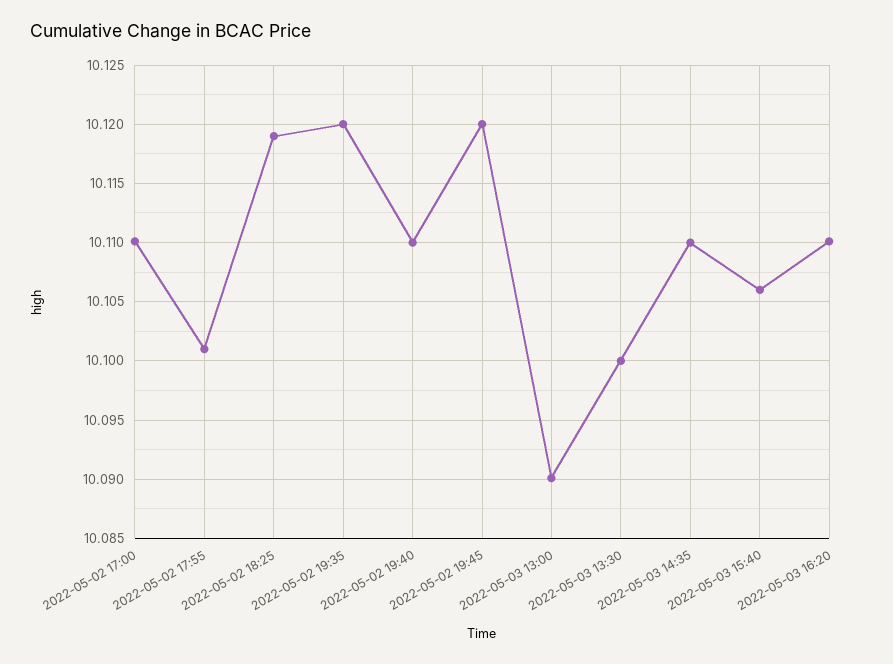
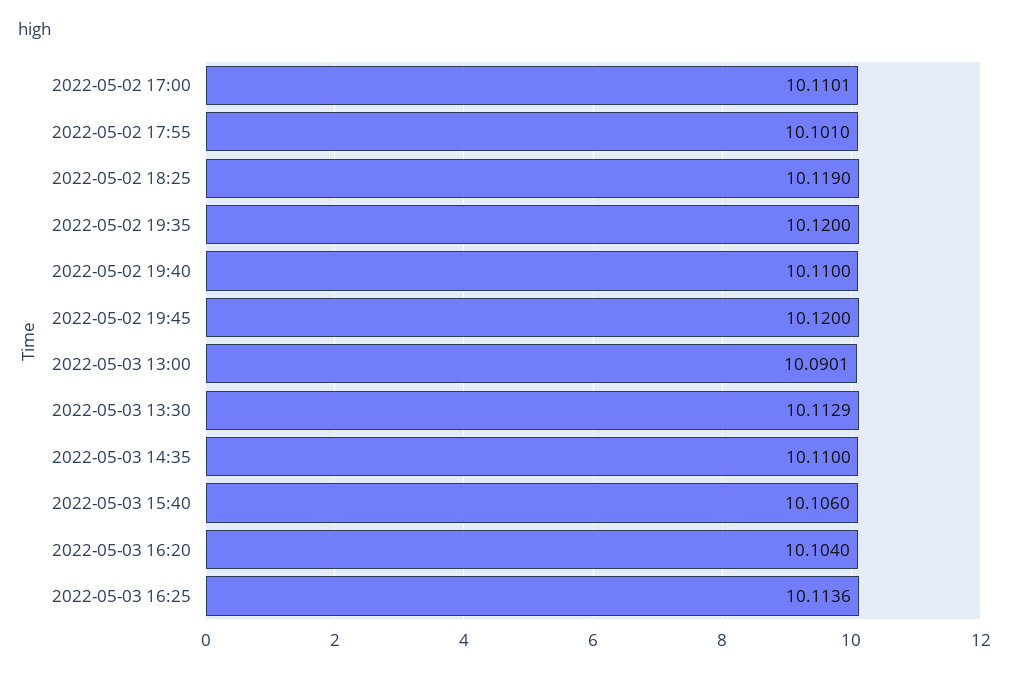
2022-05-03 13:30: 10.1 -> 10.1129
2022-05-03 16:20: 10.11 -> 10.104
2022-05-03 16:25: none -> 10.1136

